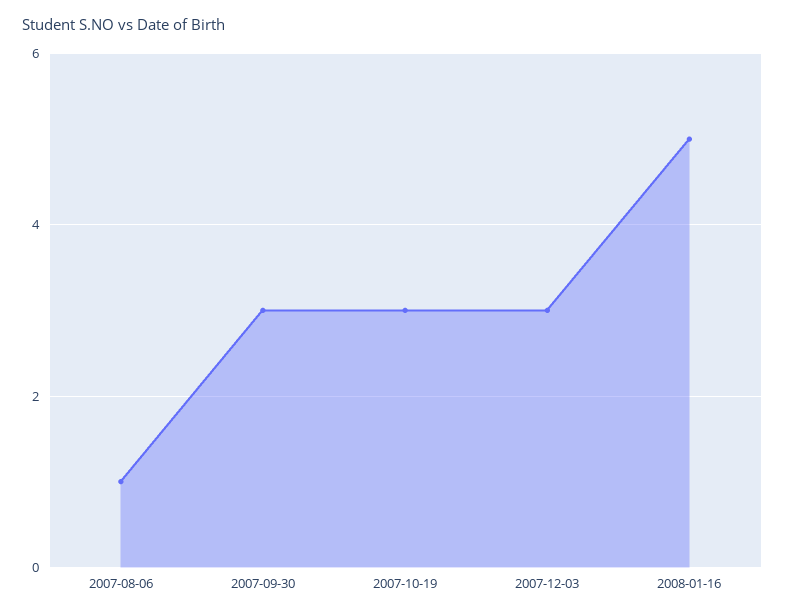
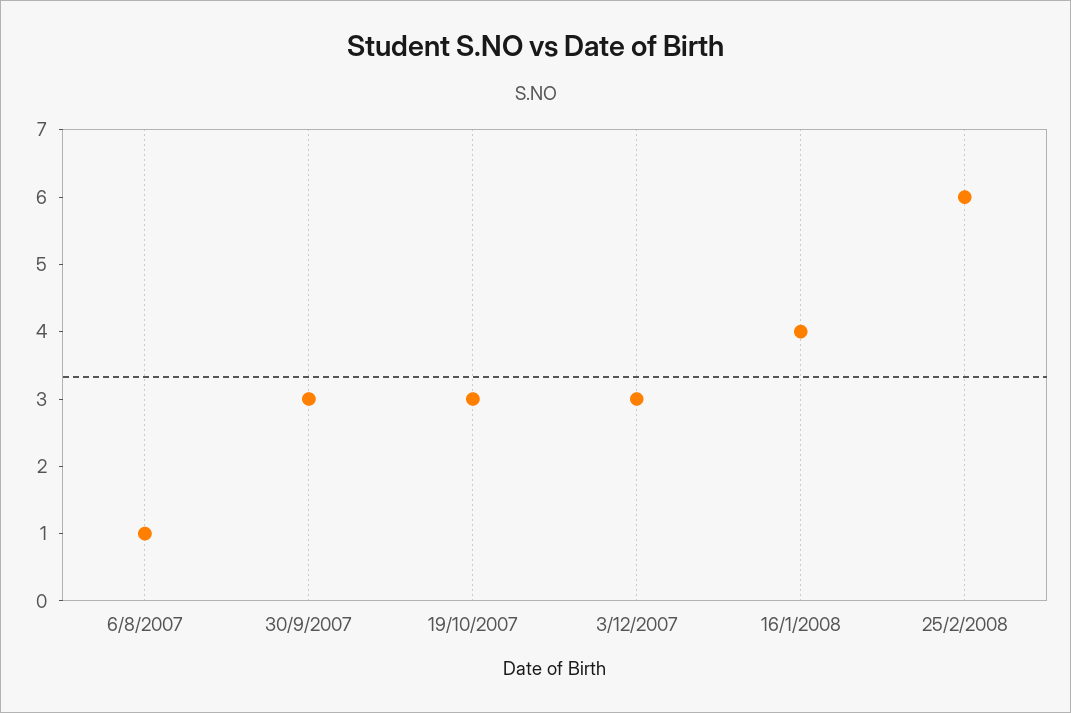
2008-01-16: 5 -> 4
25/2/2008: none -> 6

